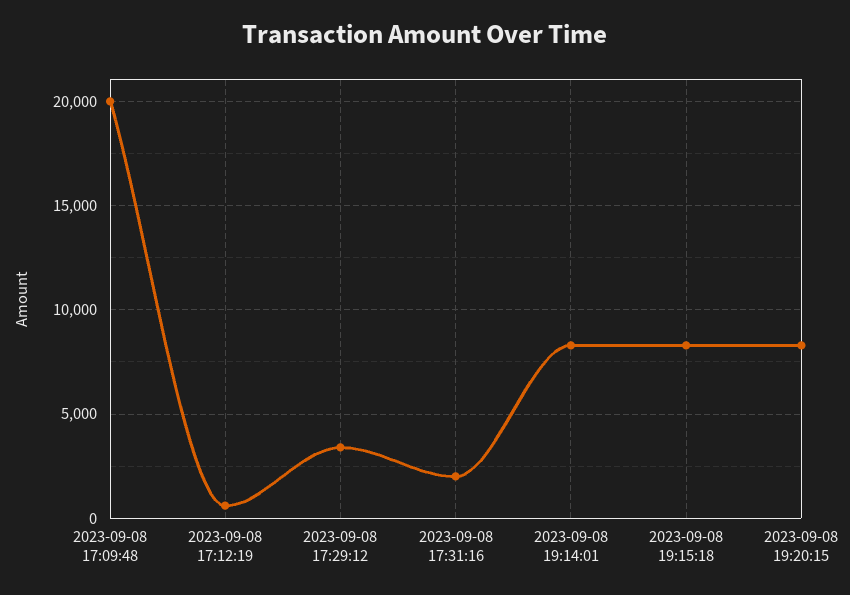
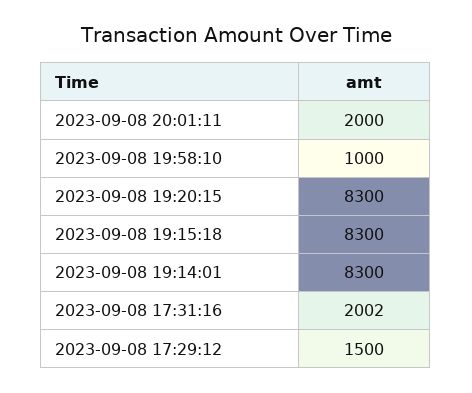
2023-09-08 17:09:48: 20000 -> none
2023-09-08 17:12:19: 500 -> none
2023-09-08 17:29:12: 3500 -> 1500
2023-09-08 20:01:11: none -> 2000
2023-09-08 19:58:10: none -> 1000

